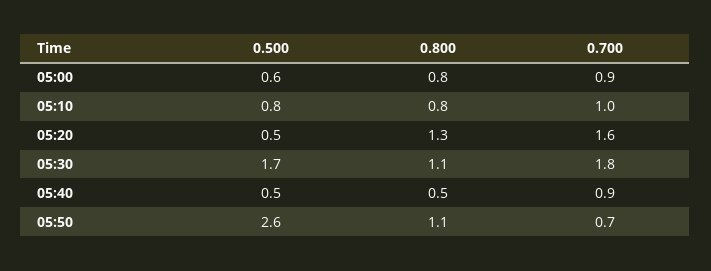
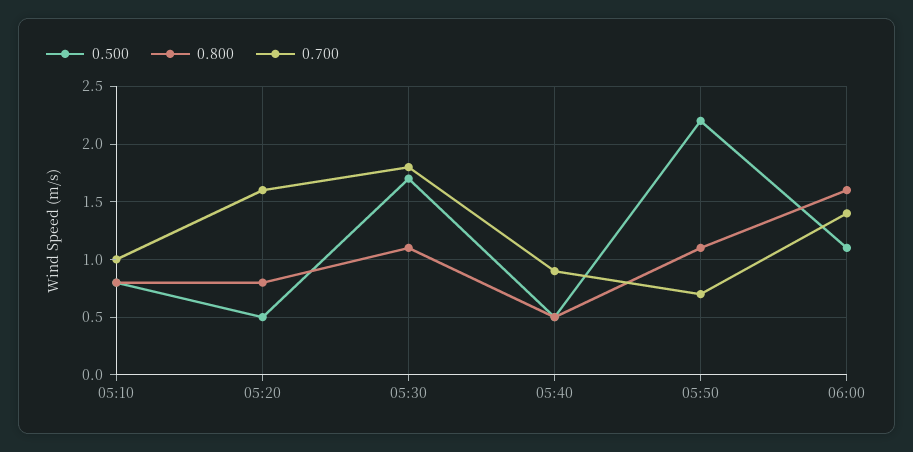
0.500, 05:00: 0.6 -> none
0.800, 05:00: 0.8 -> none
0.700, 05:00: 0.9 -> none
0.800, 05:20: 1.3 -> 0.8
0.500, 05:50: 2.6 -> 2.2
0.500, 06:00: none -> 1.1
0.800, 06:00: none -> 1.6
0.700, 06:00: none -> 1.4

